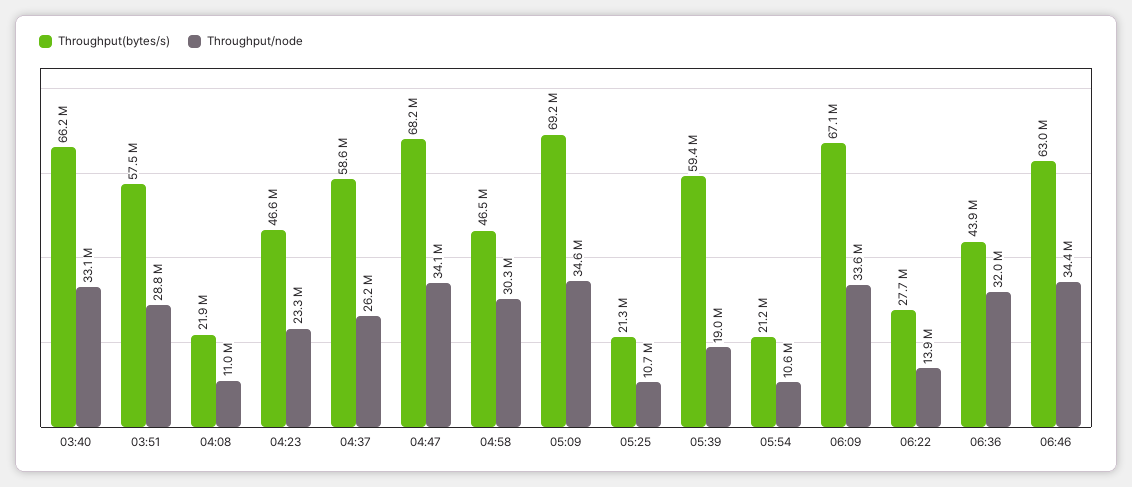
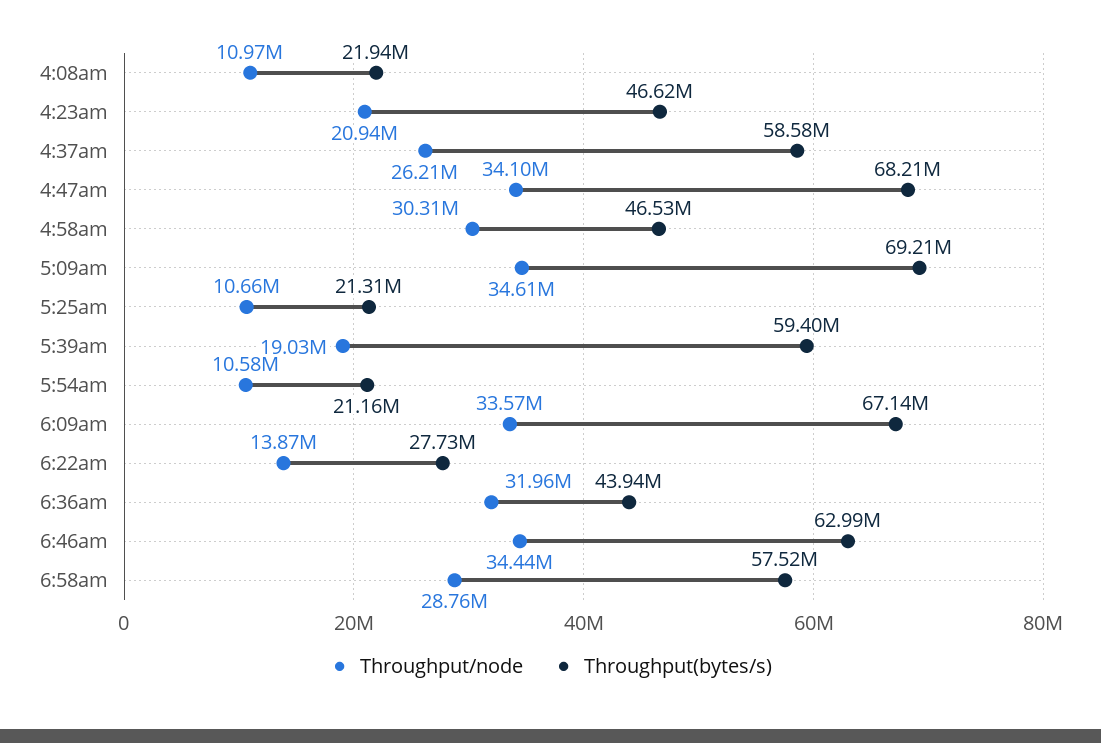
Throughput(bytes/s), 03:40: 66200000 -> none
Throughput/node, 03:40: 33100000 -> none
Throughput(bytes/s), 03:51: 57500000 -> none
Throughput/node, 03:51: 28800000 -> none
Throughput/node, 04:23: 23300000 -> 20940000
Throughput/node, 6:58am: none -> 28760000
Throughput(bytes/s), 6:58am: none -> 57520000

